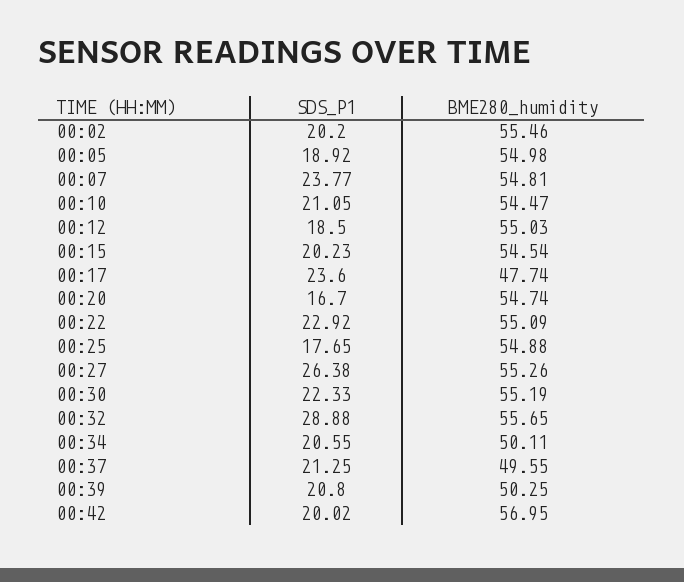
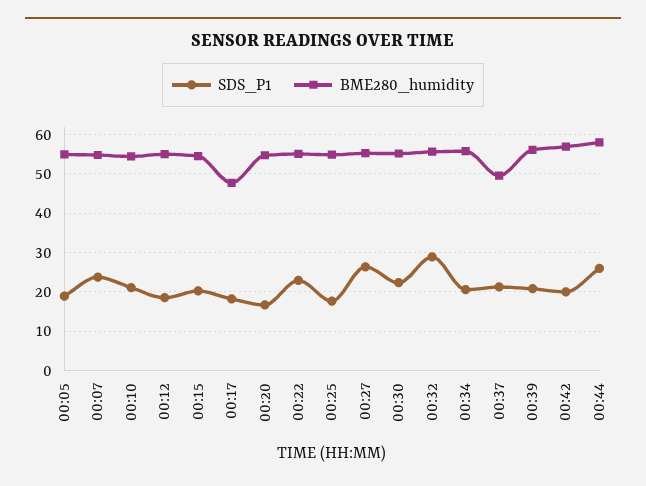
SDS_P1, 00:02: 20.2 -> none
BME280_humidity, 00:02: 55.46 -> none
SDS_P1, 00:17: 23.6 -> 18
BME280_humidity, 00:34: 50.11 -> 56
BME280_humidity, 00:39: 50.25 -> 56
SDS_P1, 00:44: none -> 26
BME280_humidity, 00:44: none -> 58

